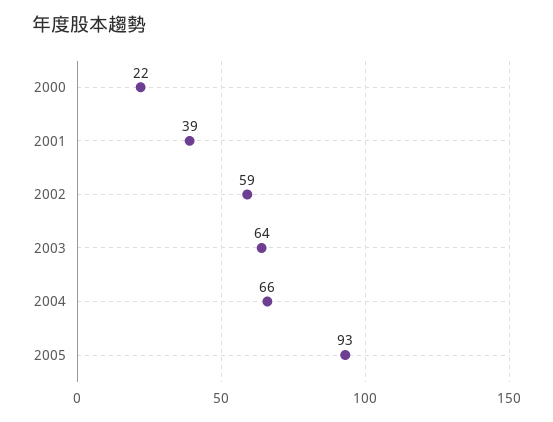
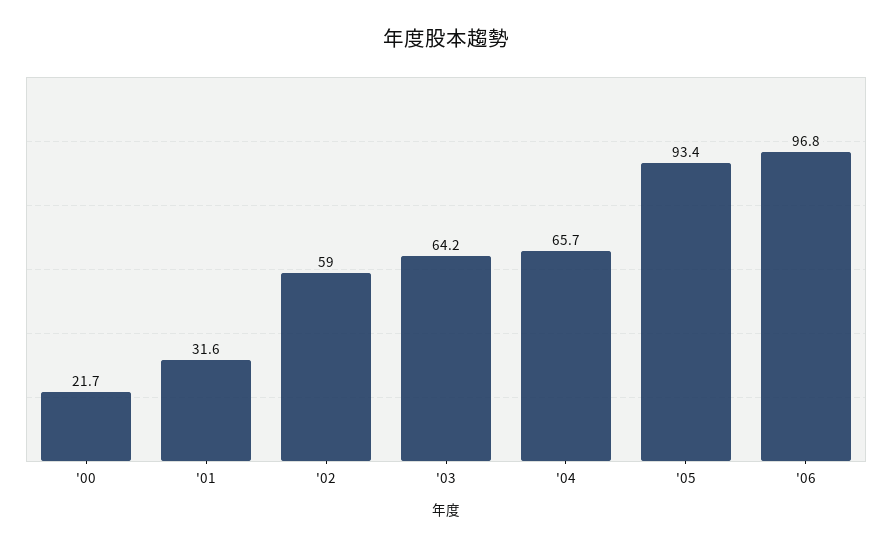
2001: 39 -> 31.6
'06: none -> 96.8

